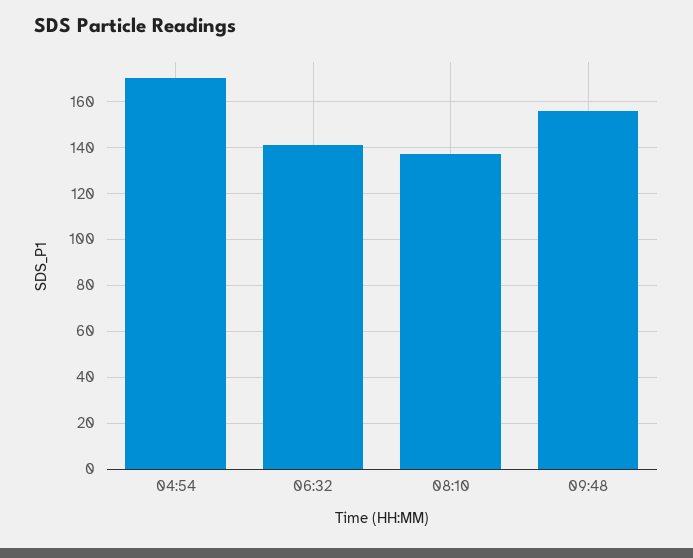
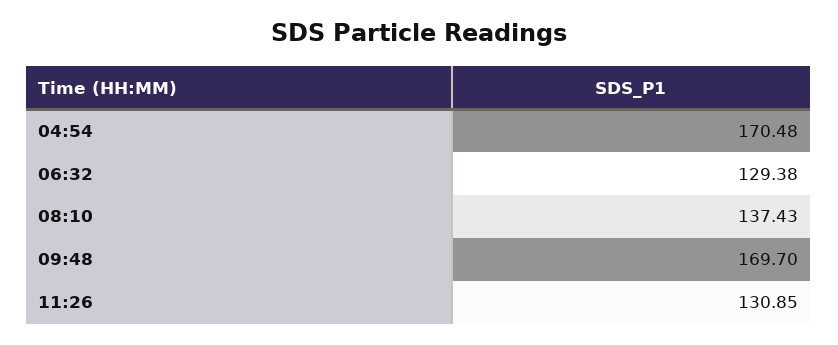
06:32: 140 -> 129.38
09:48: 155 -> 169.7
11:26: none -> 130.85

